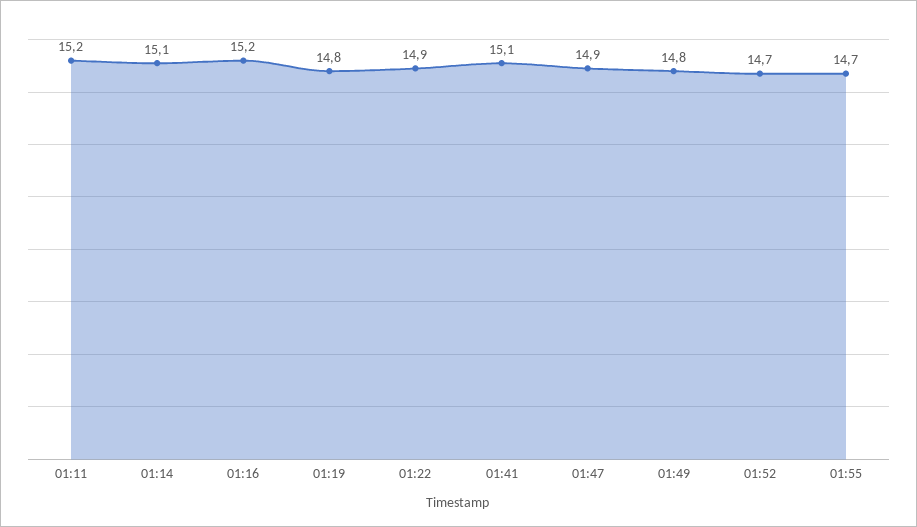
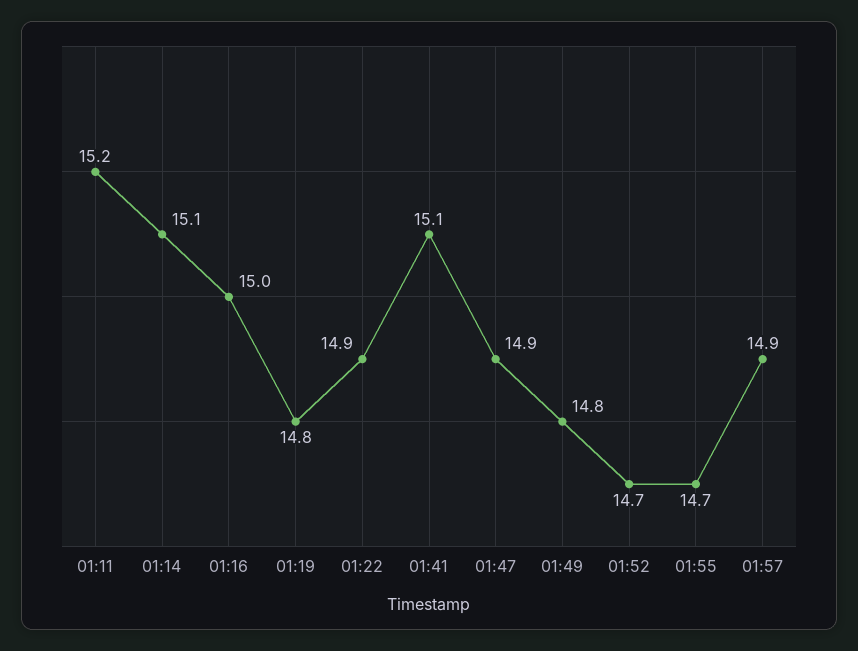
01:16: 15.2 -> 15
01:57: none -> 14.9

